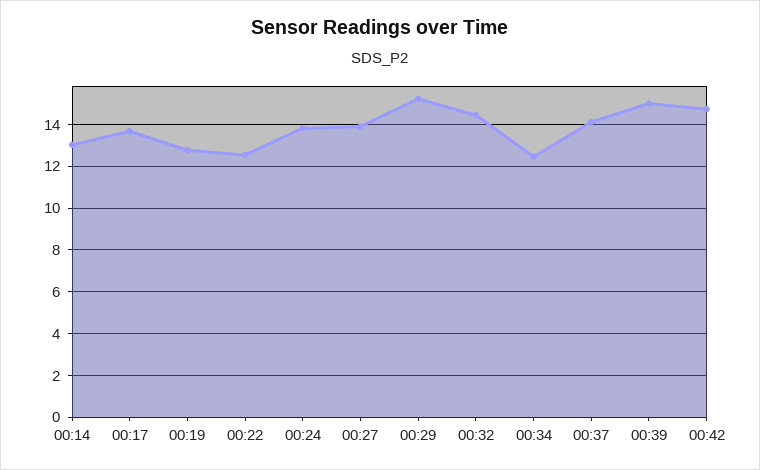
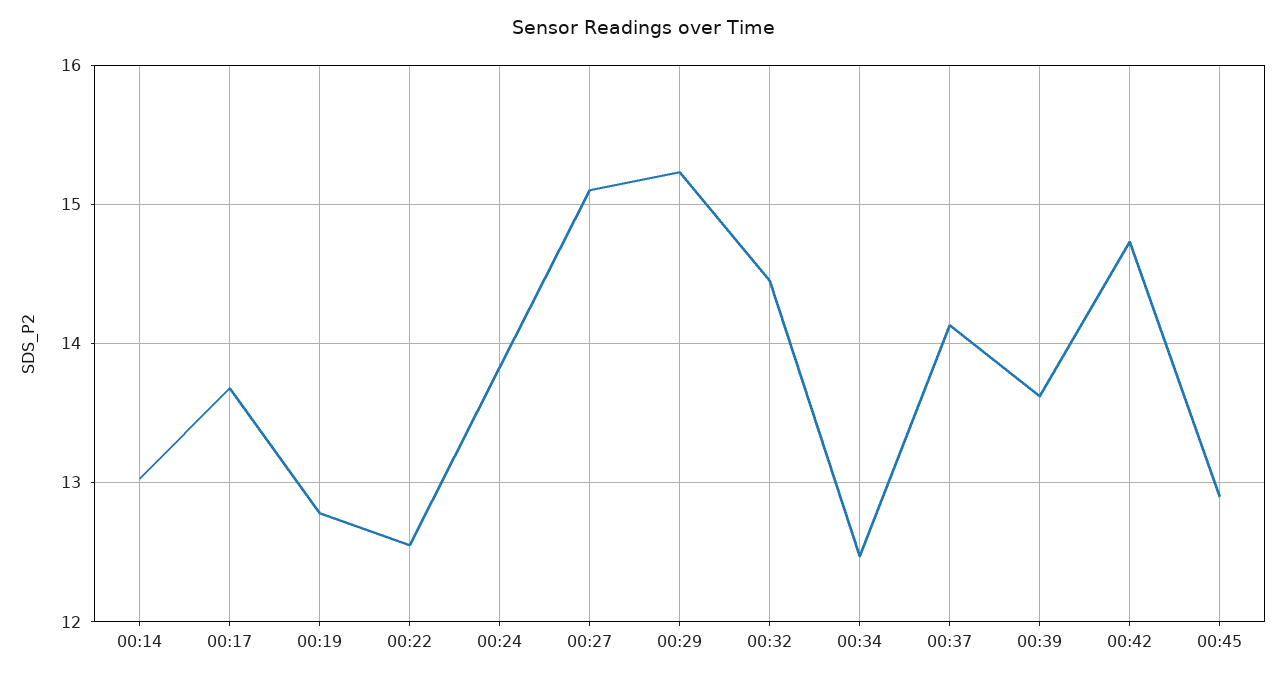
00:27: 14 -> 15.1
00:39: 15 -> 13.6
00:45: none -> 12.9

